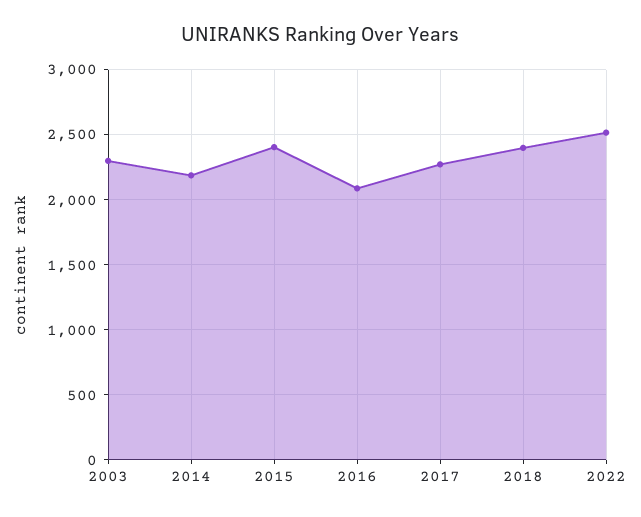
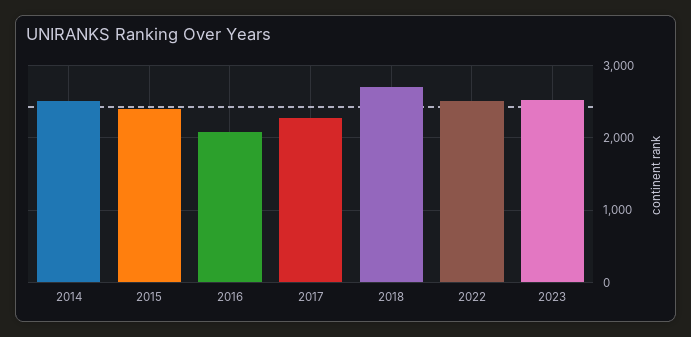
2003: 2300 -> none
2014: 2200 -> 2500
2018: 2400 -> 2700
2023: none -> 2500

